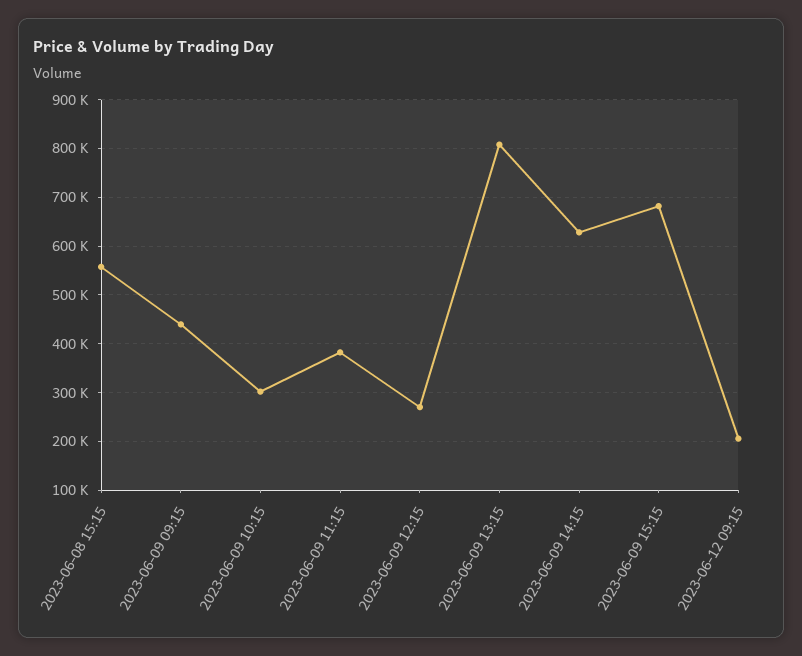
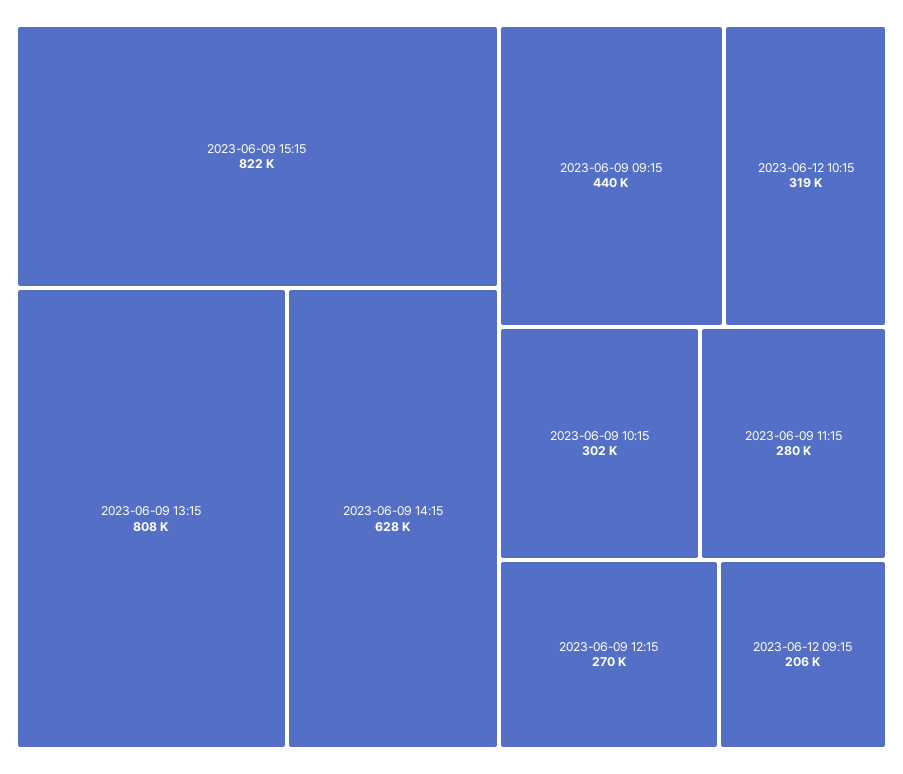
2023-06-08 15:15: 560000 -> none
2023-06-09 11:15: 380000 -> 280000
2023-06-09 15:15: 680000 -> 822000
2023-06-12 10:15: none -> 319000

